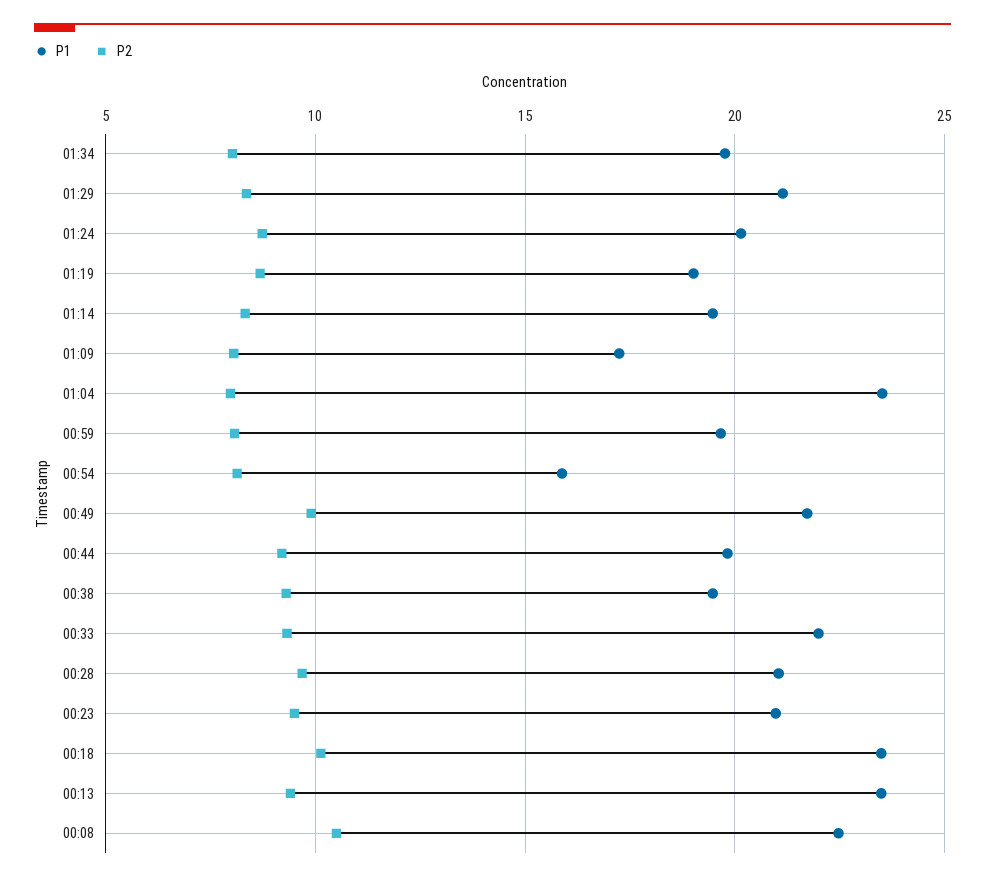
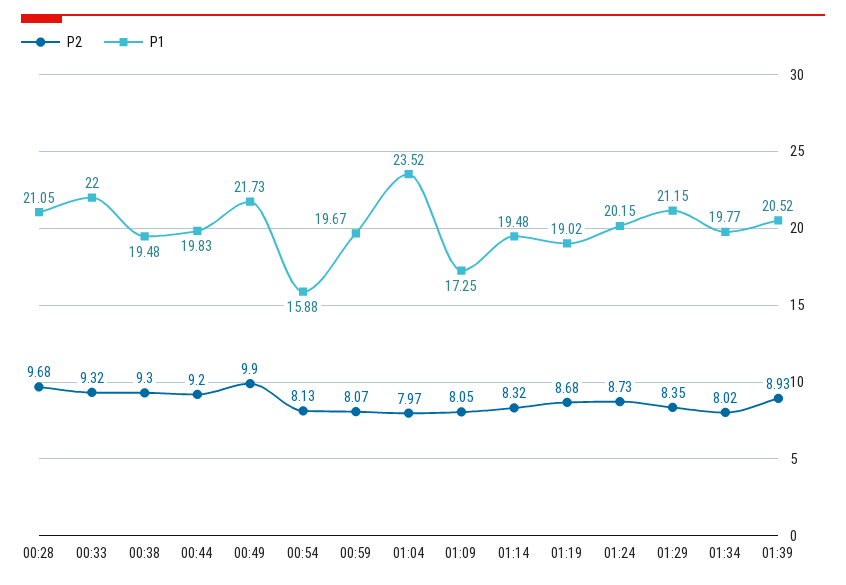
P1, 00:23: 21 -> none
P2, 00:23: 9.5 -> none
P1, 00:18: 23.5 -> none
P2, 00:18: 10 -> none
P1, 00:13: 23.5 -> none
P2, 00:13: 9.5 -> none
P1, 00:08: 22.5 -> none
P2, 00:08: 10.5 -> none
P2, 01:39: none -> 8.93
P1, 01:39: none -> 20.52

